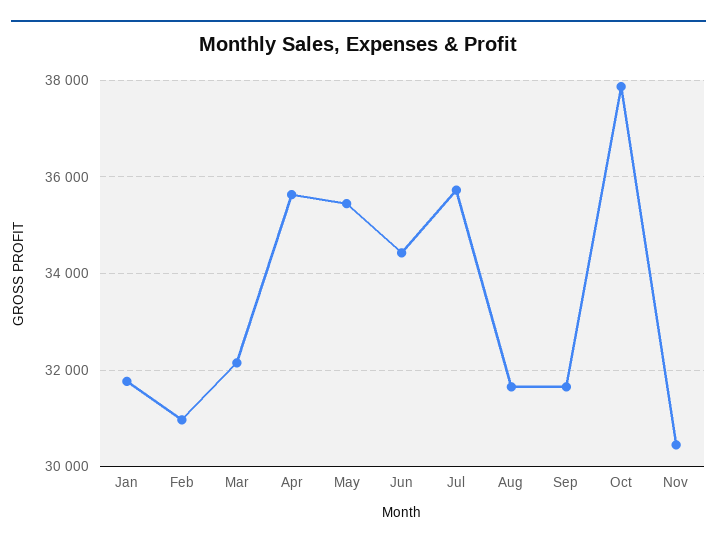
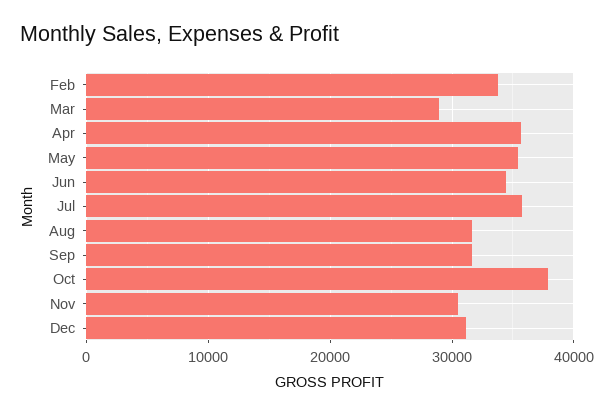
Jan: 31800 -> none
Feb: 31000 -> 34000
Mar: 32200 -> 29000
Dec: none -> 31000

